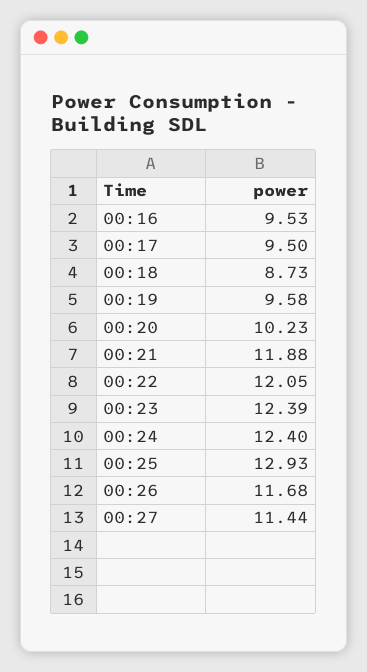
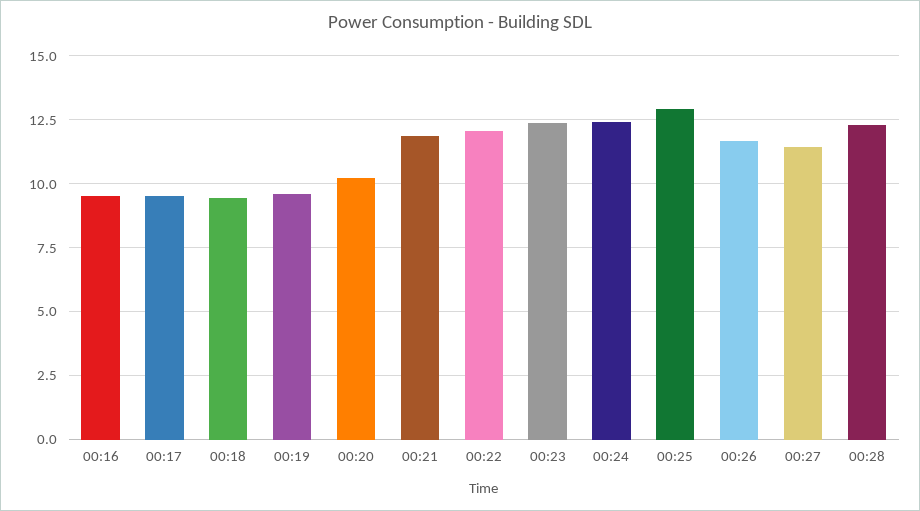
00:18: 8.73 -> 9.5
00:28: none -> 12.25

